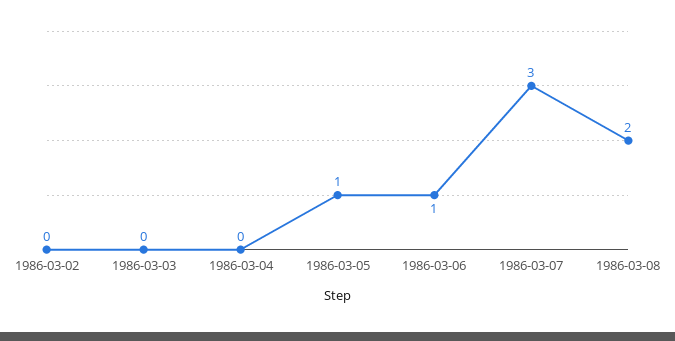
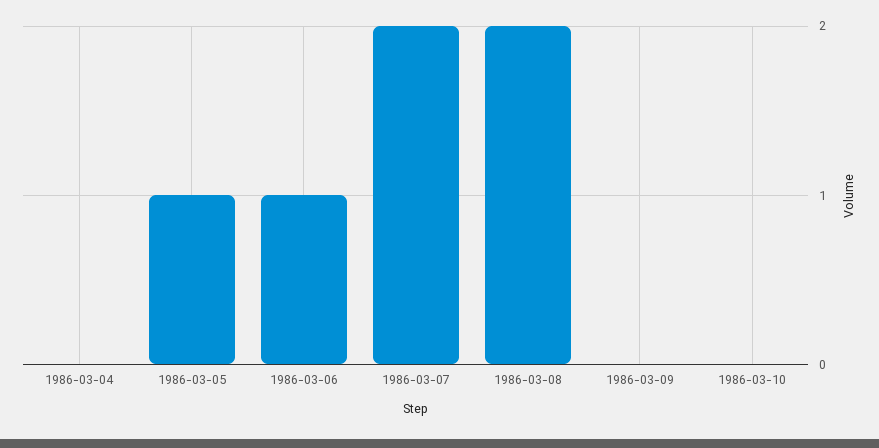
1986-03-02: 0 -> none
1986-03-03: 0 -> none
1986-03-07: 3 -> 2
1986-03-09: none -> 0
1986-03-10: none -> 0

